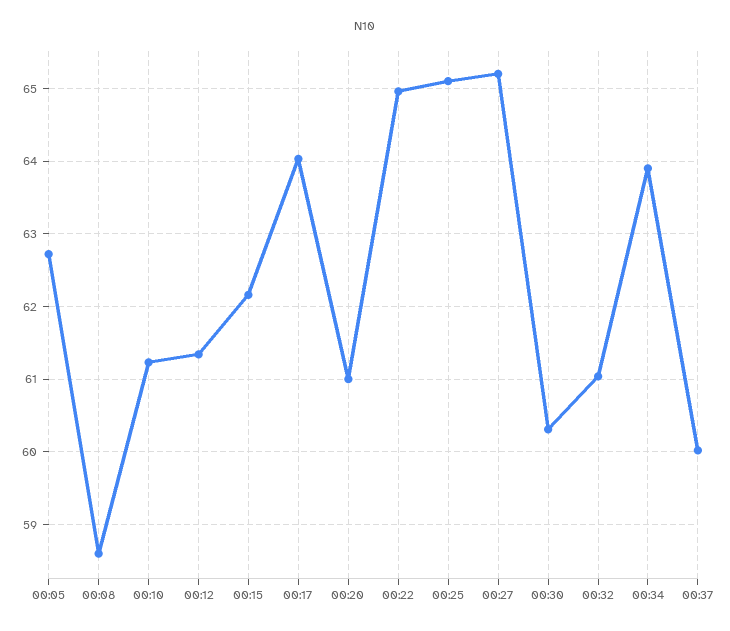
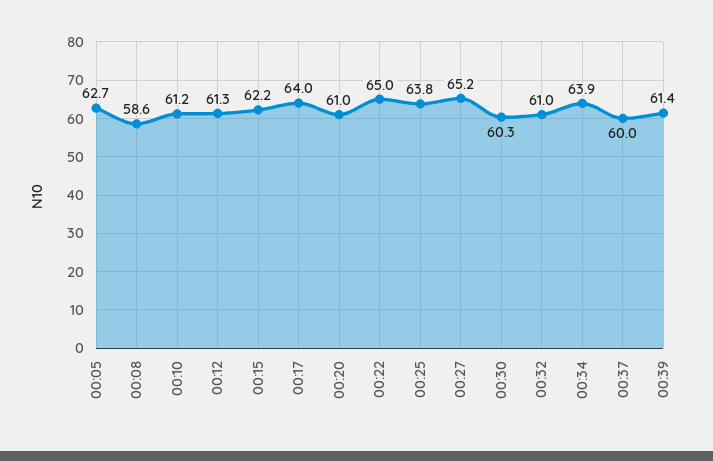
00:25: 65.1 -> 63.8
00:39: none -> 61.4

